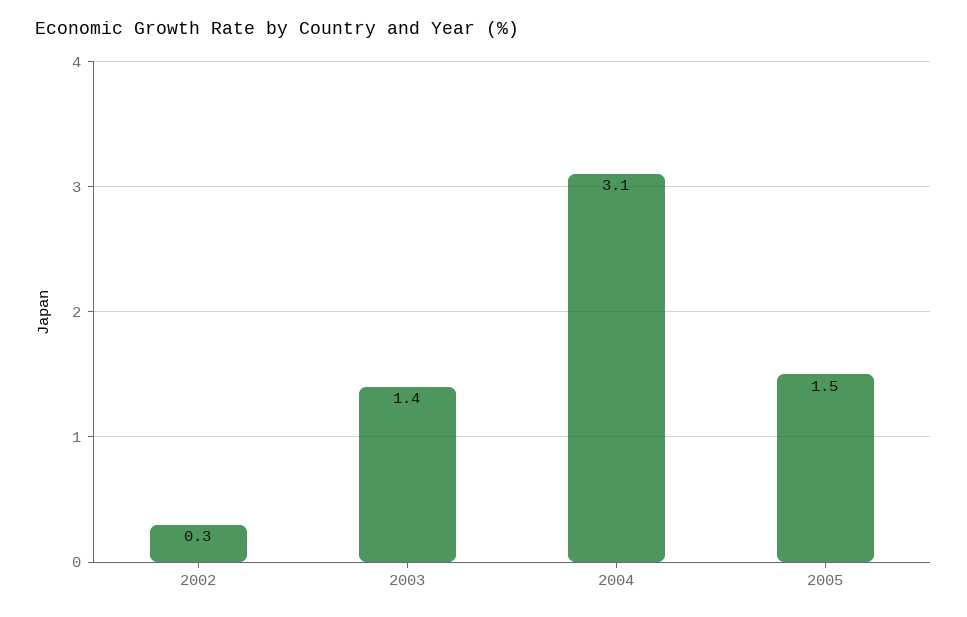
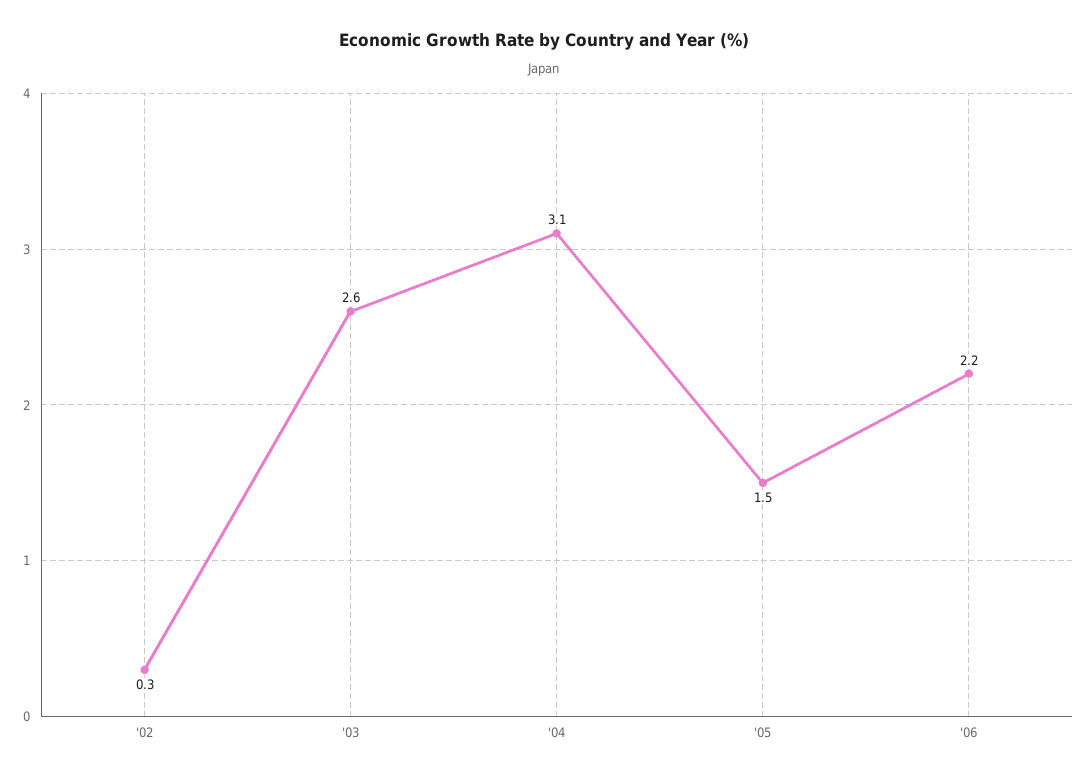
2003: 1.4 -> 2.6
'06: none -> 2.2

